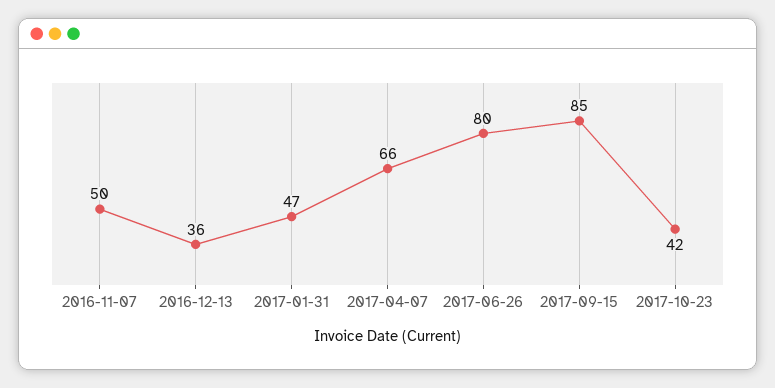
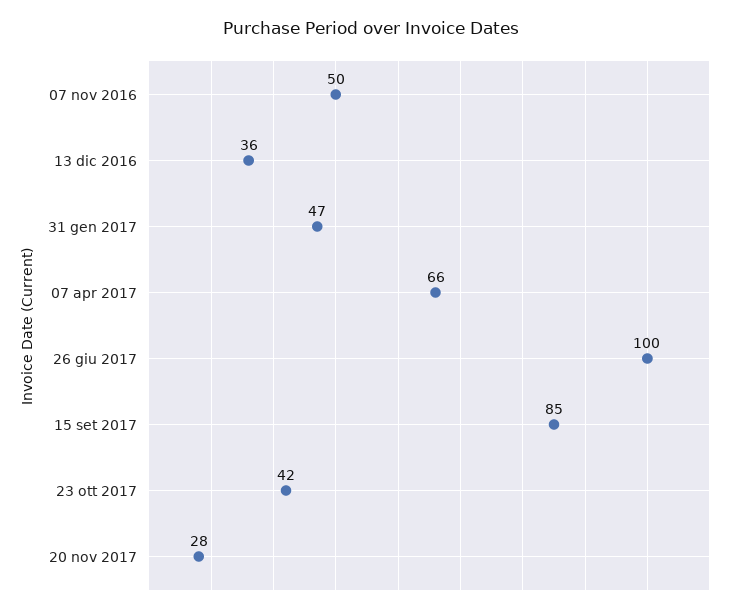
2017-06-26: 80 -> 100
20 nov 2017: none -> 28

